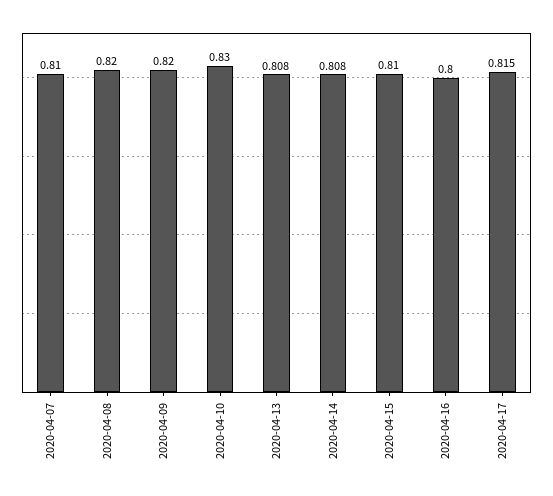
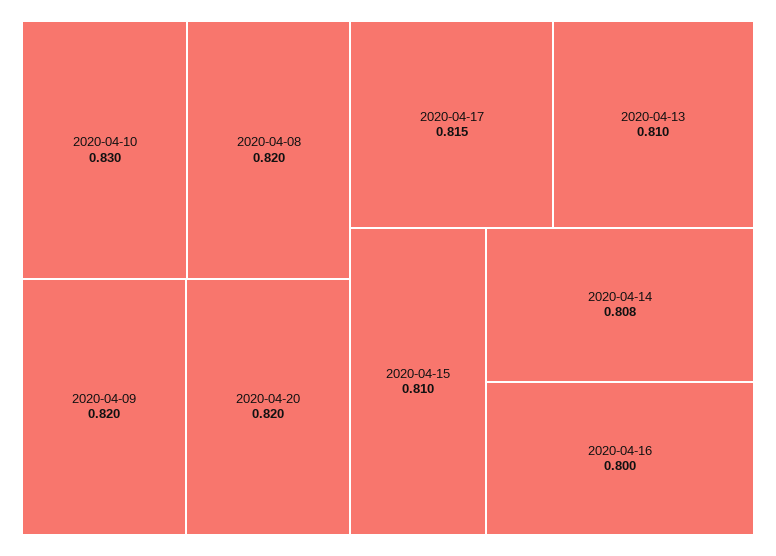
2020-04-07: 0.81 -> none
2020-04-13: 0.808 -> 0.81
2020-04-20: none -> 0.82

